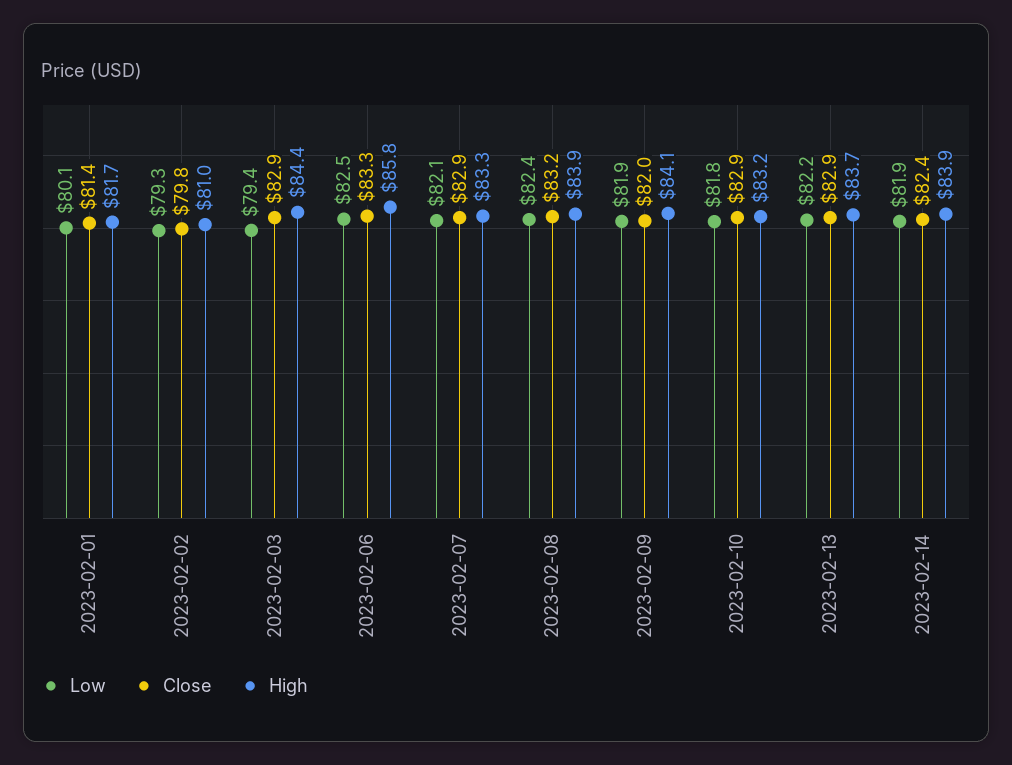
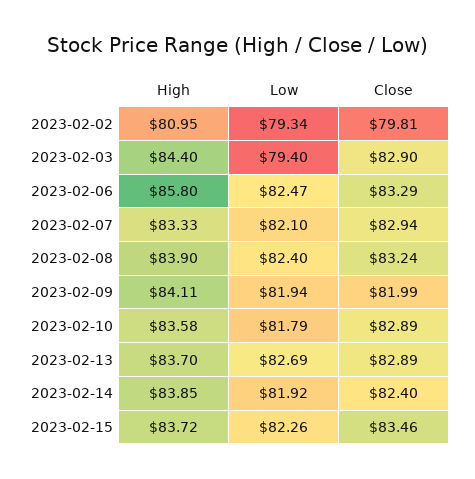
Low, 2023-02-01: 80.1 -> none
Close, 2023-02-01: 81.4 -> none
High, 2023-02-01: 81.7 -> none
High, 2023-02-10: 83.2 -> 83.58
Low, 2023-02-13: 82.2 -> 82.69
High, 2023-02-15: none -> 83.72
Low, 2023-02-15: none -> 82.26
Close, 2023-02-15: none -> 83.46

